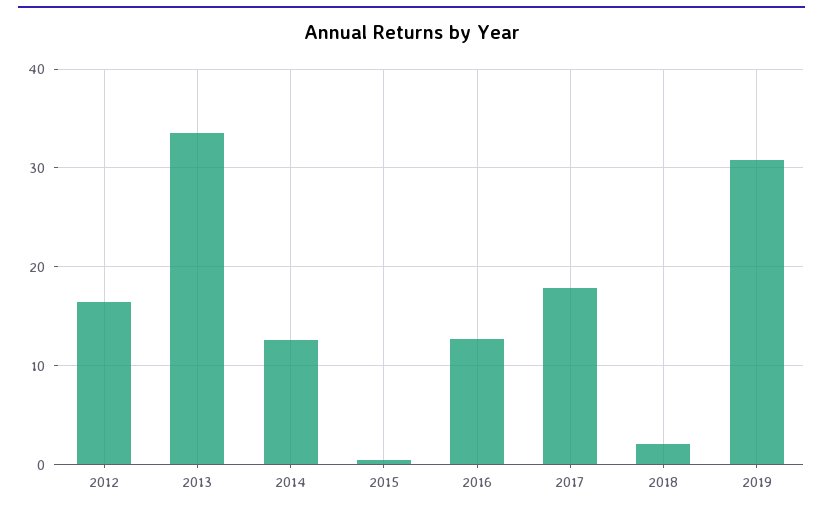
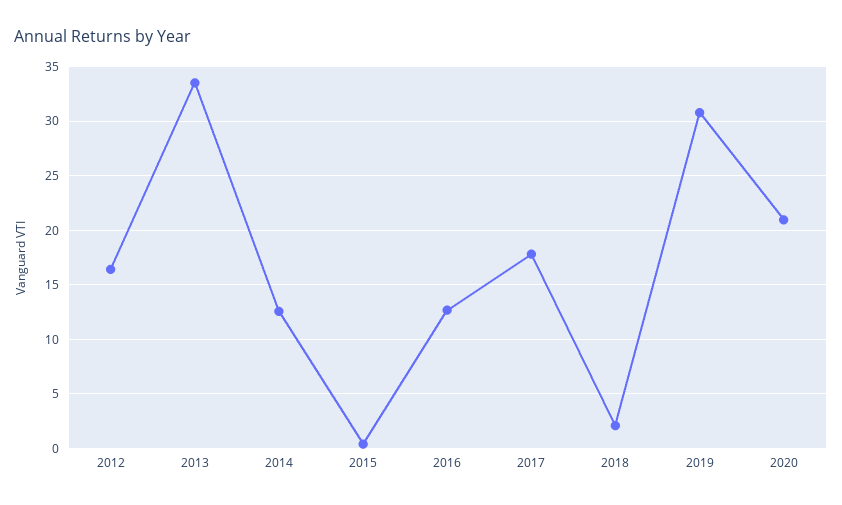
2020: none -> 21

